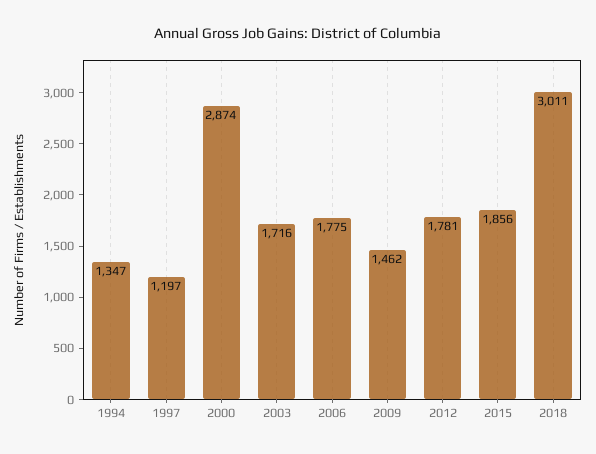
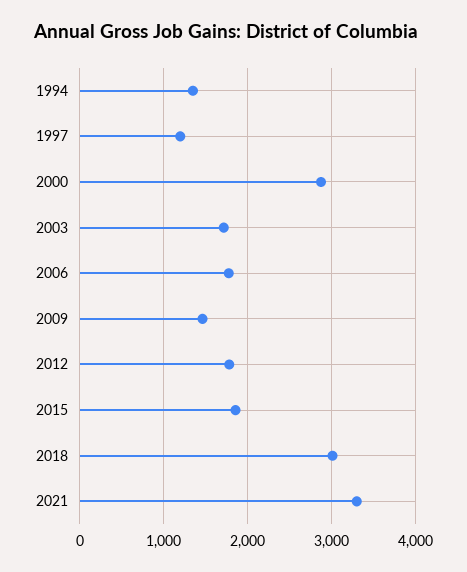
2021: none -> 3300

